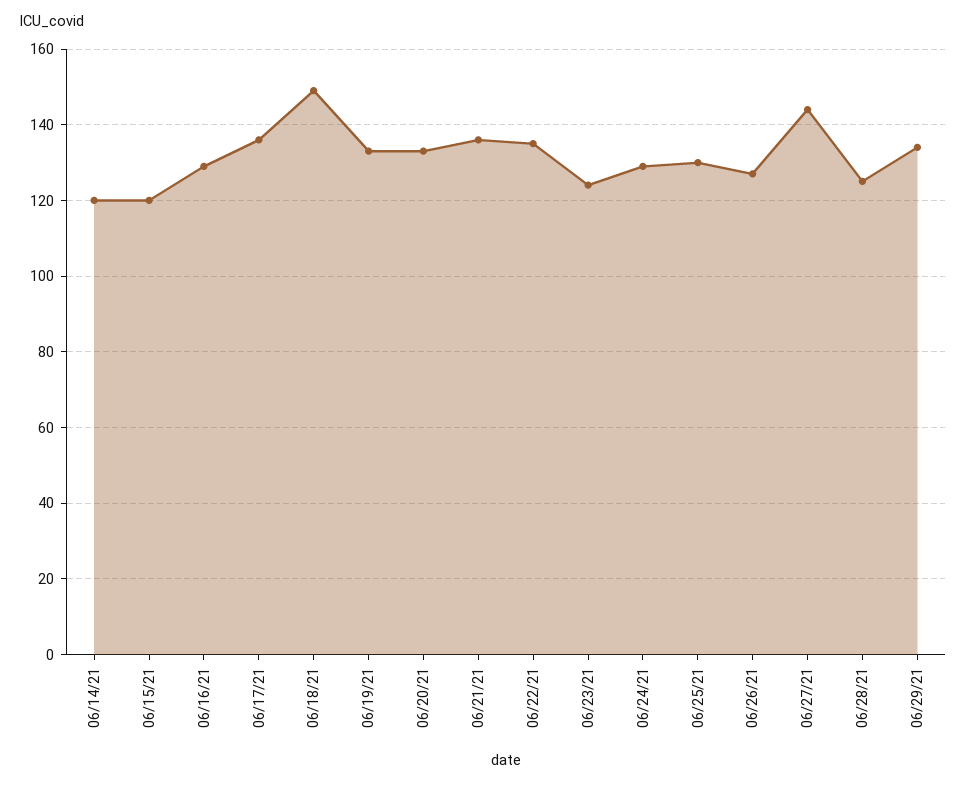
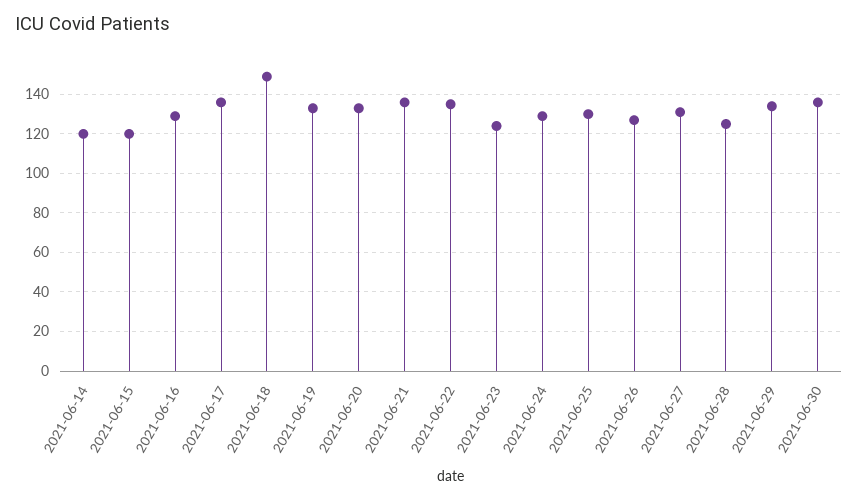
06/27/21: 145 -> 130
2021-06-30: none -> 135

